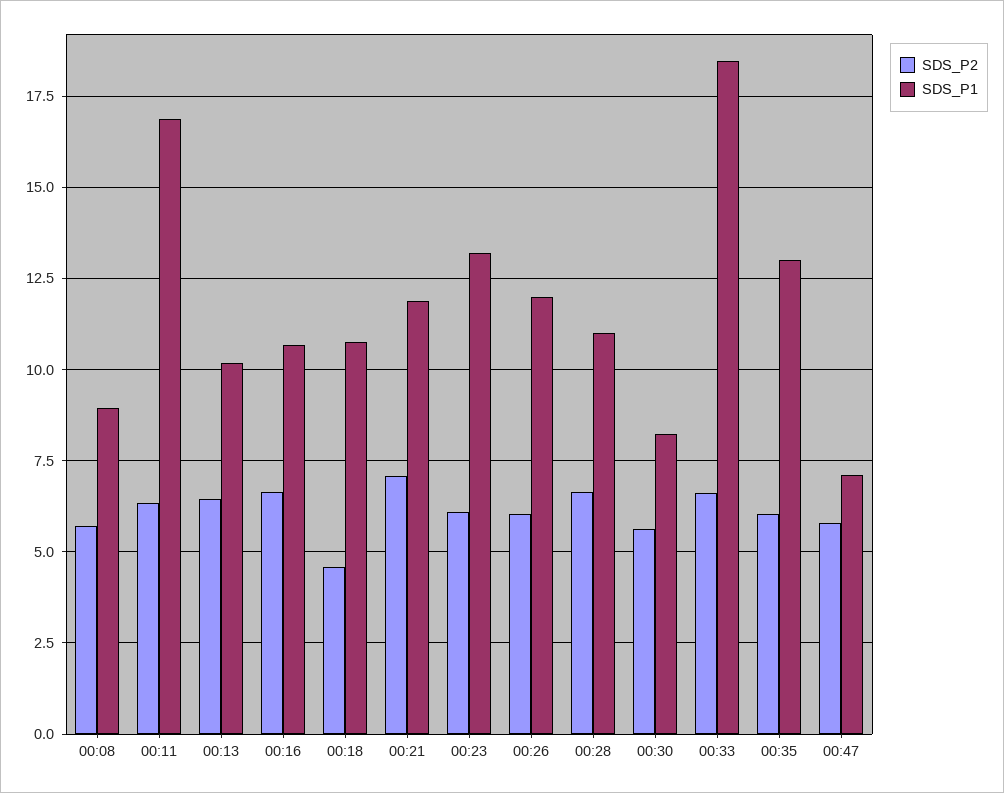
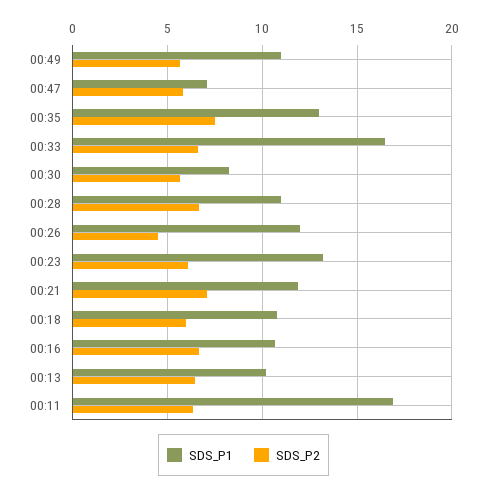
SDS_P2, 00:08: 5.75 -> none
SDS_P1, 00:08: 9 -> none
SDS_P2, 00:18: 4.5 -> 6
SDS_P2, 00:26: 6 -> 4.5
SDS_P1, 00:33: 18.5 -> 16.5
SDS_P2, 00:35: 6 -> 7.5
SDS_P1, 00:49: none -> 11
SDS_P2, 00:49: none -> 5.5

